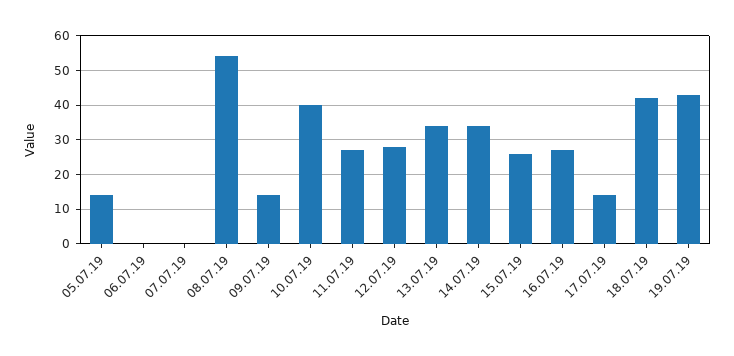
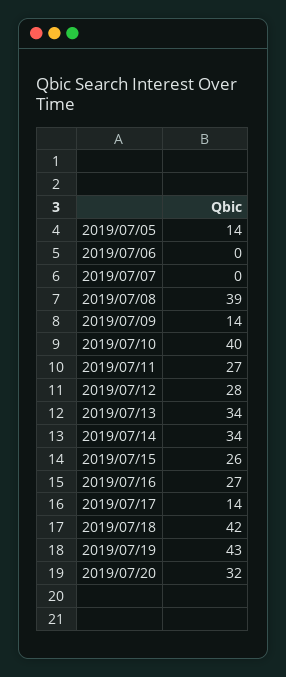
08.07.19: 55 -> 39
2019/07/20: none -> 32

